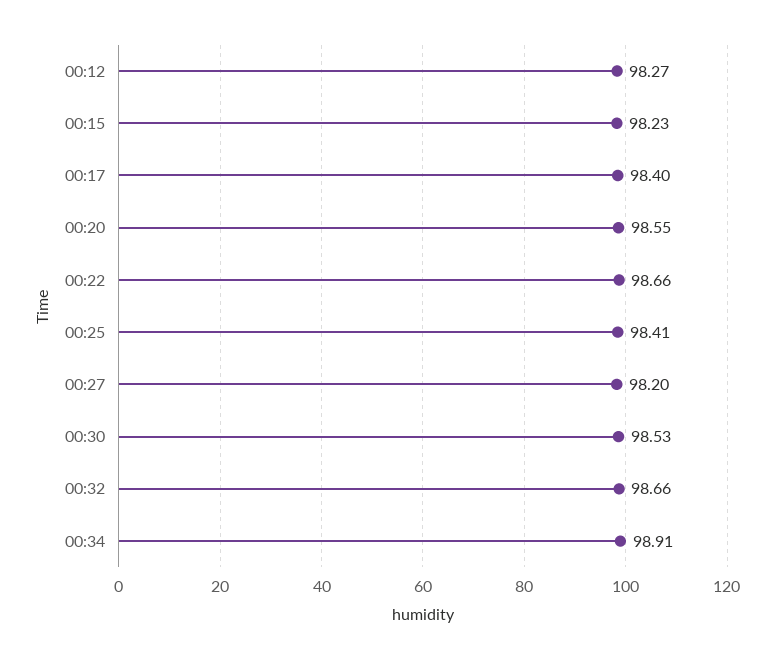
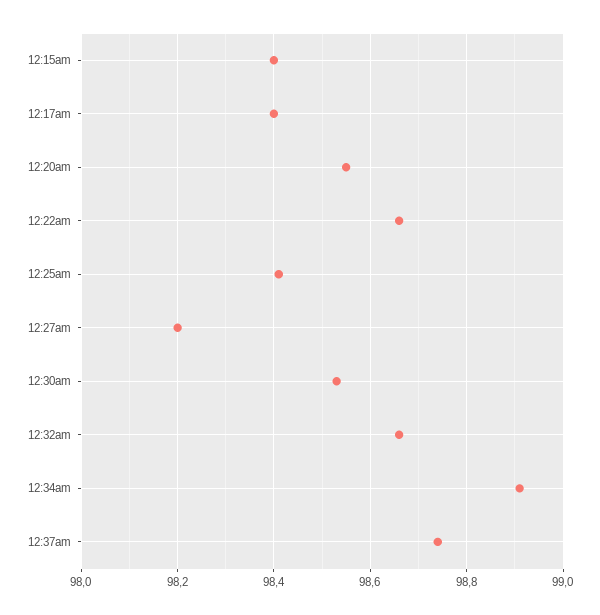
00:12: 98.27 -> none
00:15: 98.23 -> 98.4
12:37am: none -> 98.75

